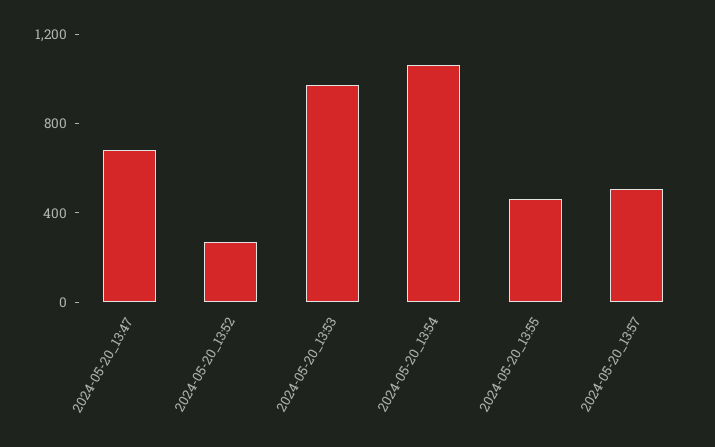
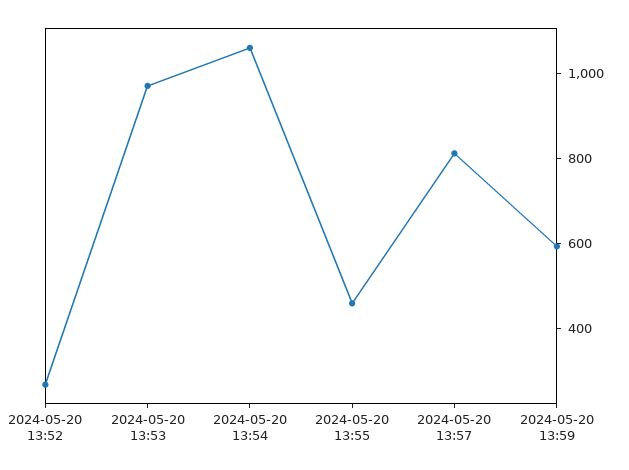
2024-05-20_13:47: 700 -> none
2024-05-20_13:57: 500 -> 800
2024-05-20 13:59: none -> 600

